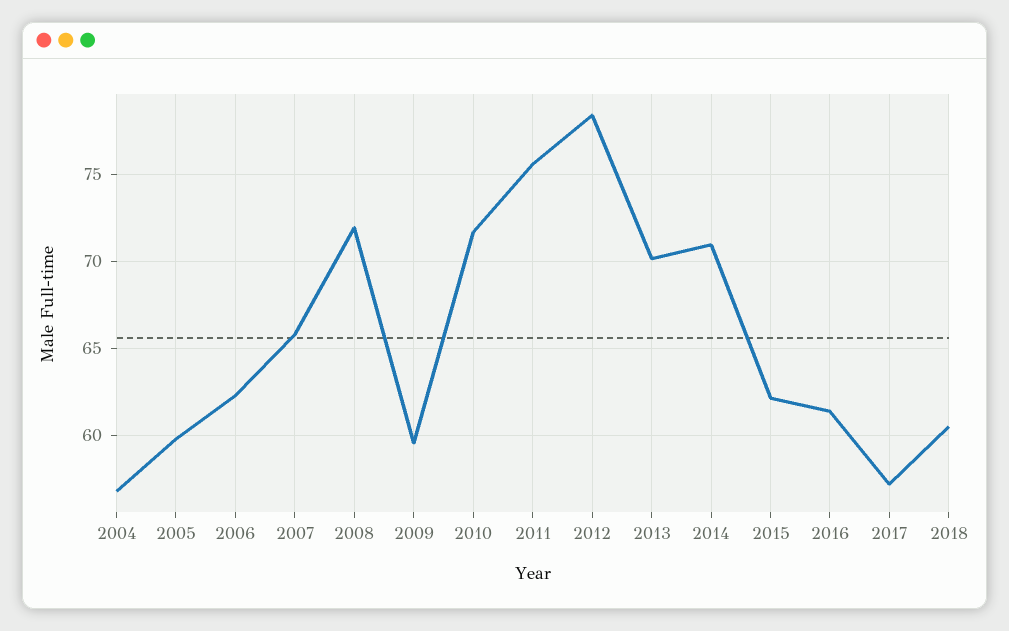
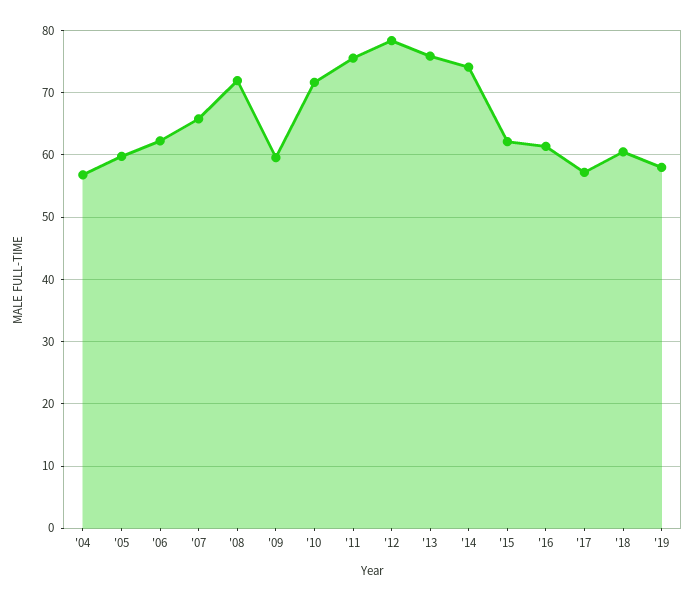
2013: 70 -> 76
2014: 71 -> 74
'19: none -> 58

